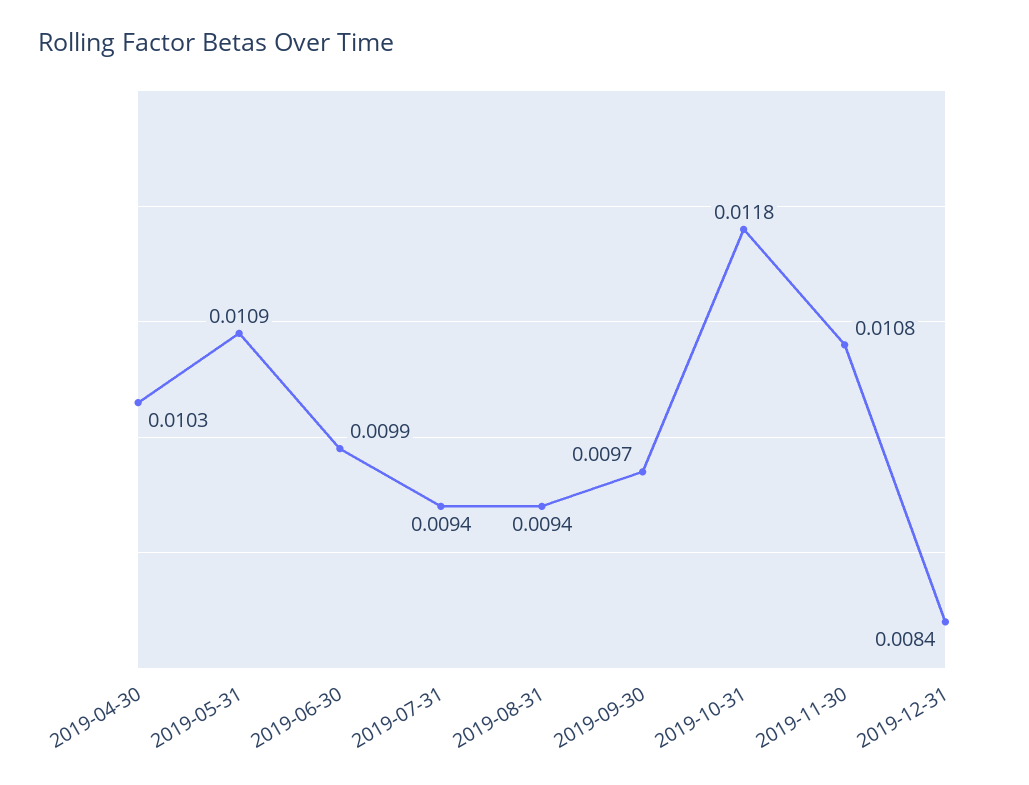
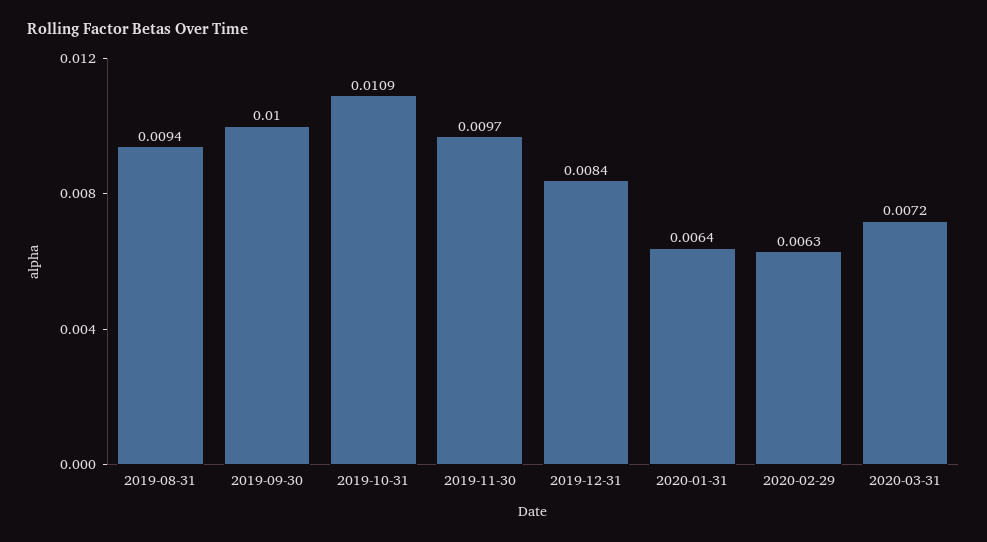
2019-04-30: 0.0103 -> none
2019-05-31: 0.0109 -> none
2019-06-30: 0.0099 -> none
2019-07-31: 0.0094 -> none
2019-09-30: 0.0097 -> 0.01
2019-10-31: 0.0118 -> 0.0109
2019-11-30: 0.0108 -> 0.0097
2020-01-31: none -> 0.0064
2020-02-29: none -> 0.0063
2020-03-31: none -> 0.0072

